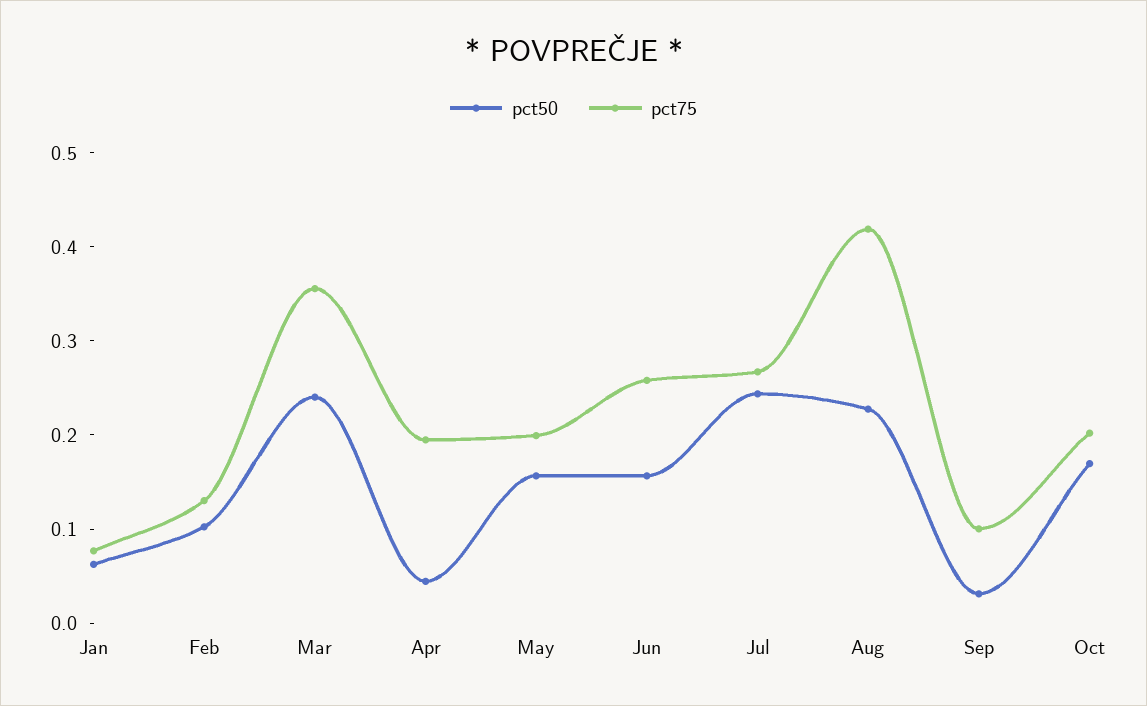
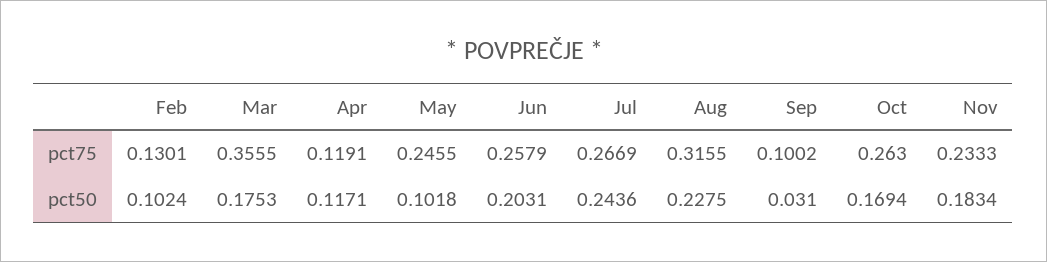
pct50, Jan: 0.06 -> none
pct75, Jan: 0.08 -> none
pct50, Mar: 0.24 -> 0.1753
pct50, Apr: 0.04 -> 0.1171
pct75, Apr: 0.2 -> 0.1191
pct50, May: 0.16 -> 0.1018
pct75, May: 0.2 -> 0.2455
pct50, Jun: 0.16 -> 0.2031
pct75, Aug: 0.42 -> 0.3155
pct75, Oct: 0.2 -> 0.263
pct75, Nov: none -> 0.2333
pct50, Nov: none -> 0.1834

